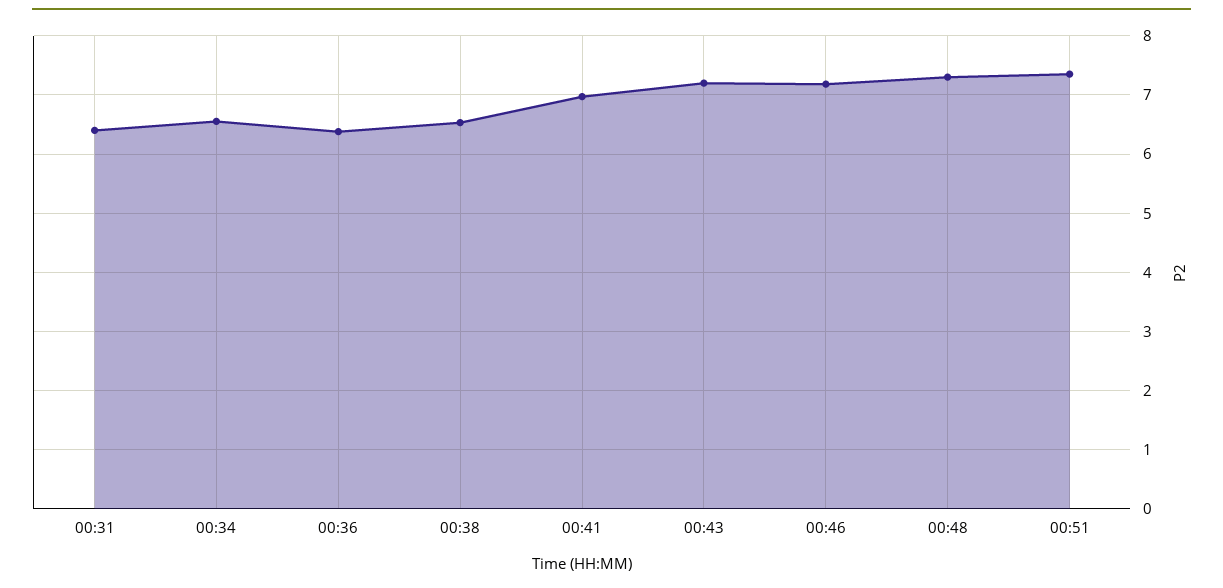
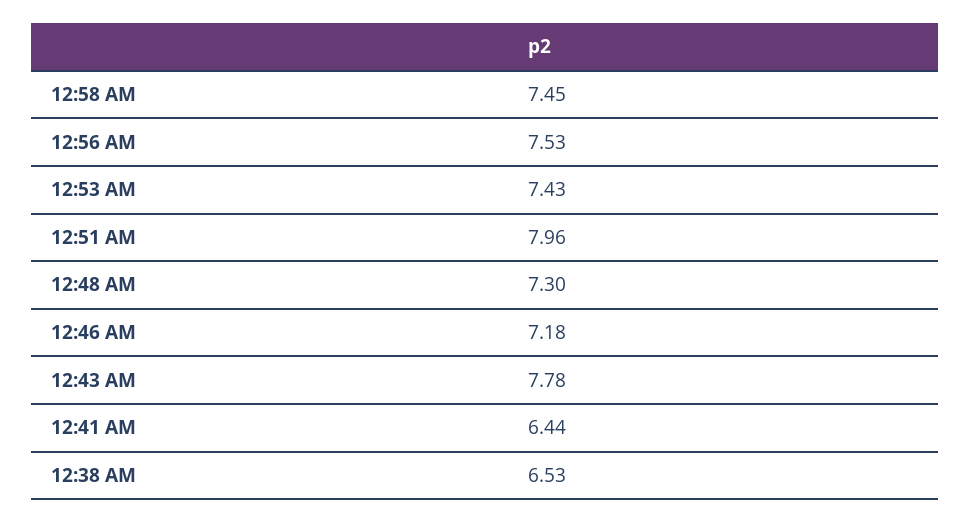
00:31: 6.4 -> none
00:34: 6.6 -> none
00:36: 6.4 -> none
00:41: 7 -> 6.44
00:43: 7.2 -> 7.78
00:51: 7.4 -> 7.96
12:58 AM: none -> 7.45
12:56 AM: none -> 7.53
12:53 AM: none -> 7.43

